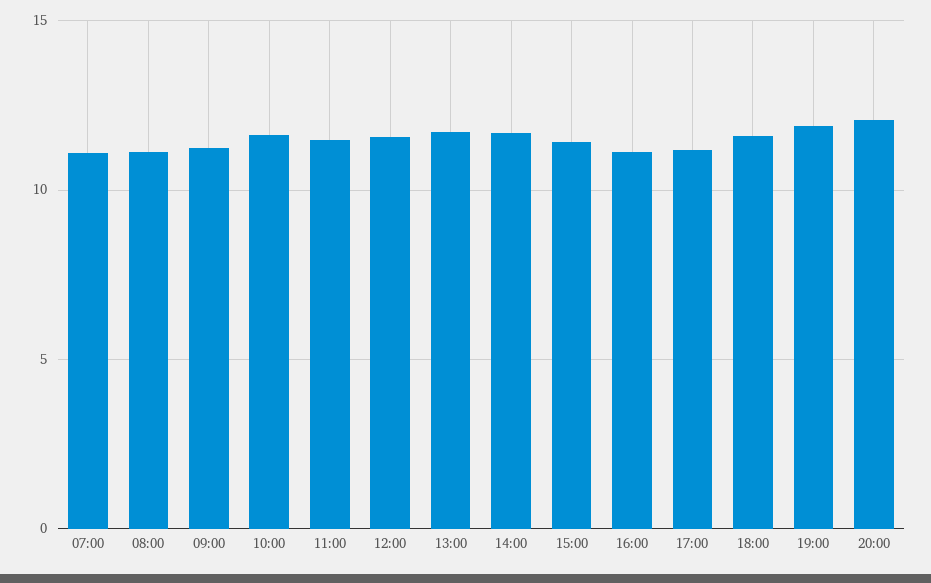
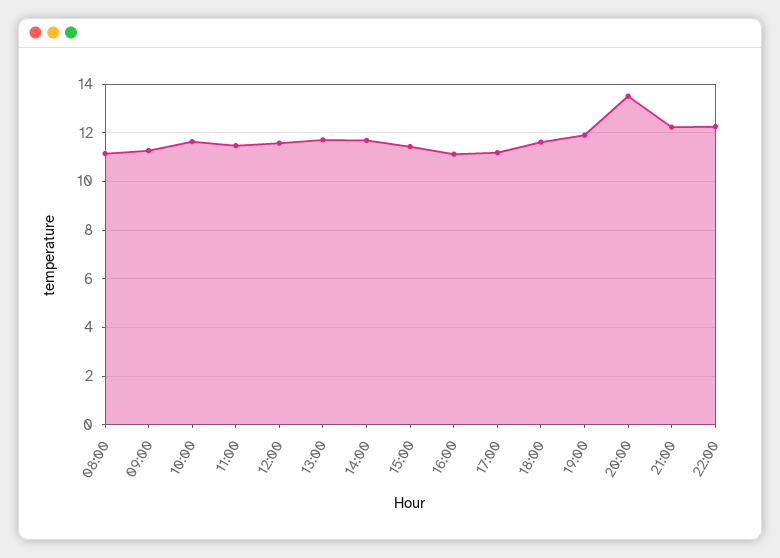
07:00: 11 -> none
20:00: 12 -> 13.5
21:00: none -> 12.25
22:00: none -> 12.25

